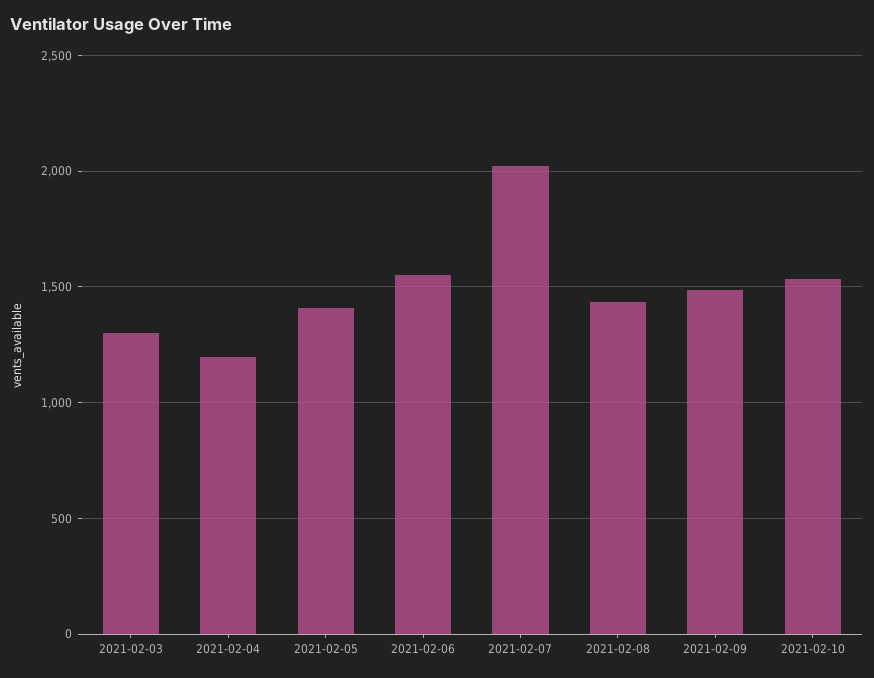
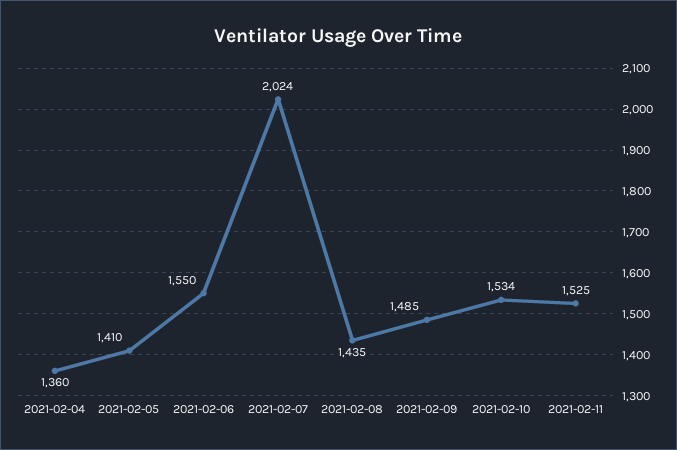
2021-02-03: 1300 -> none
2021-02-04: 1200 -> 1360
2021-02-11: none -> 1525

